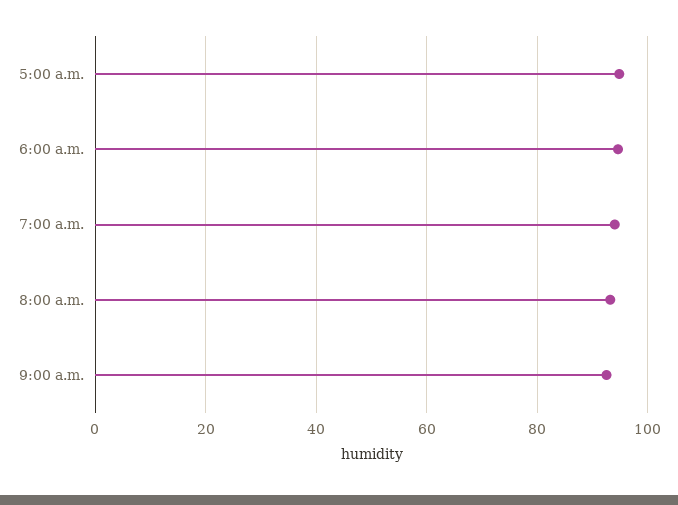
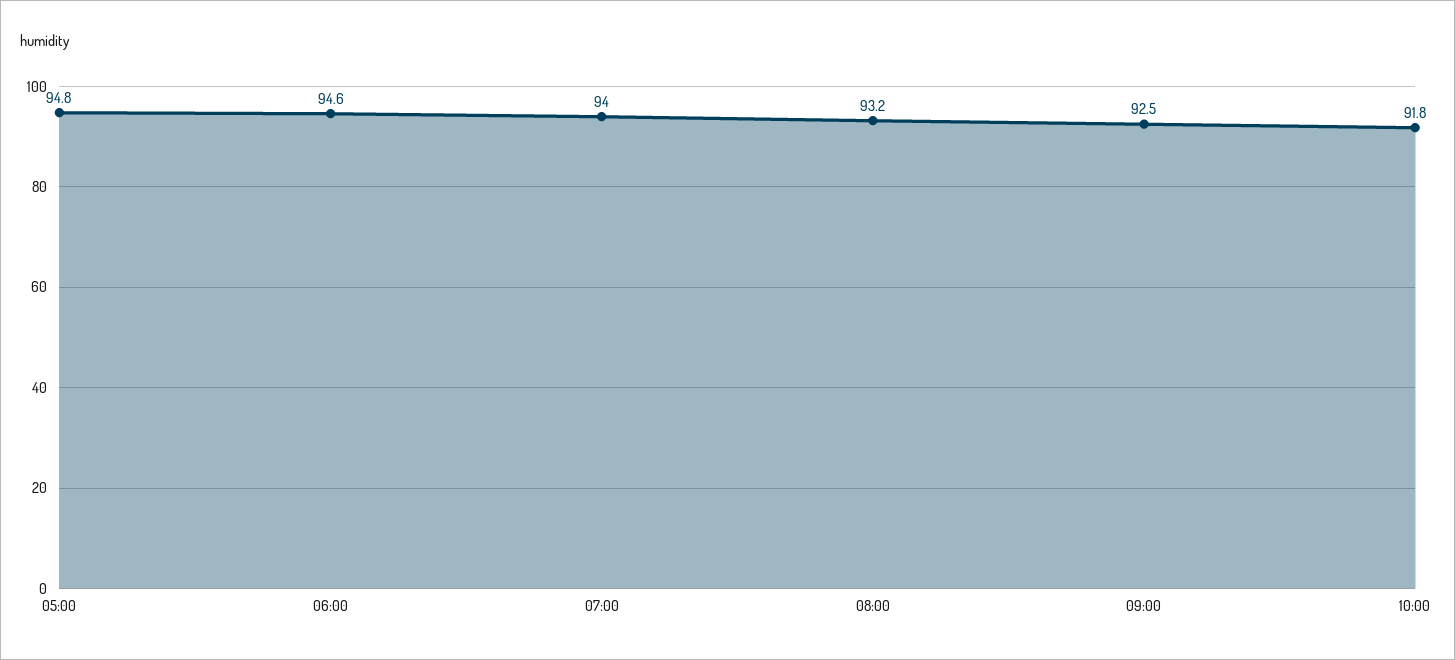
10:00: none -> 91.8

